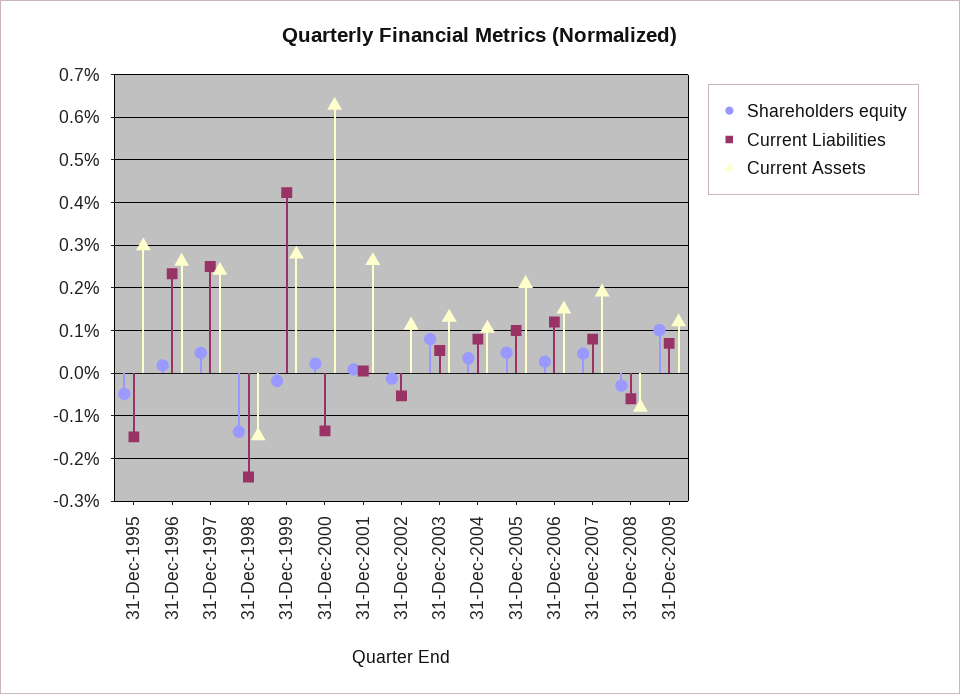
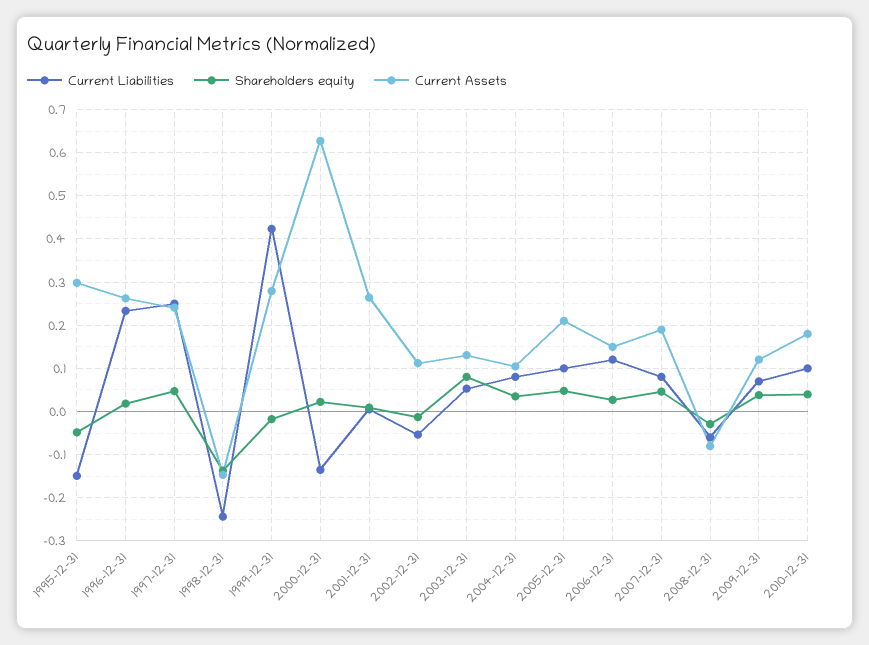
Shareholders equity, 31-Dec-2009: 0.1 -> 0.04
Current Liabilities, 2010-12-31: none -> 0.1
Shareholders equity, 2010-12-31: none -> 0.04
Current Assets, 2010-12-31: none -> 0.18

